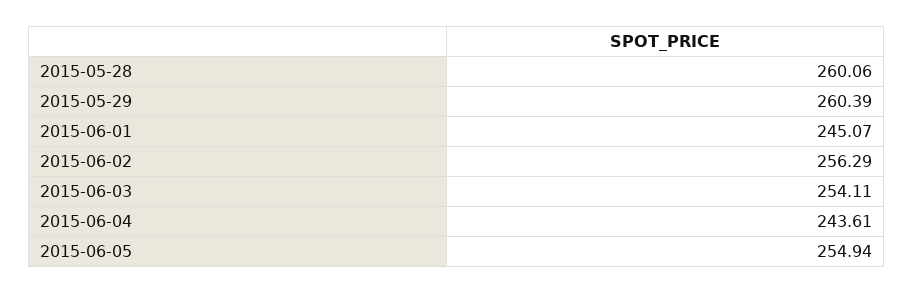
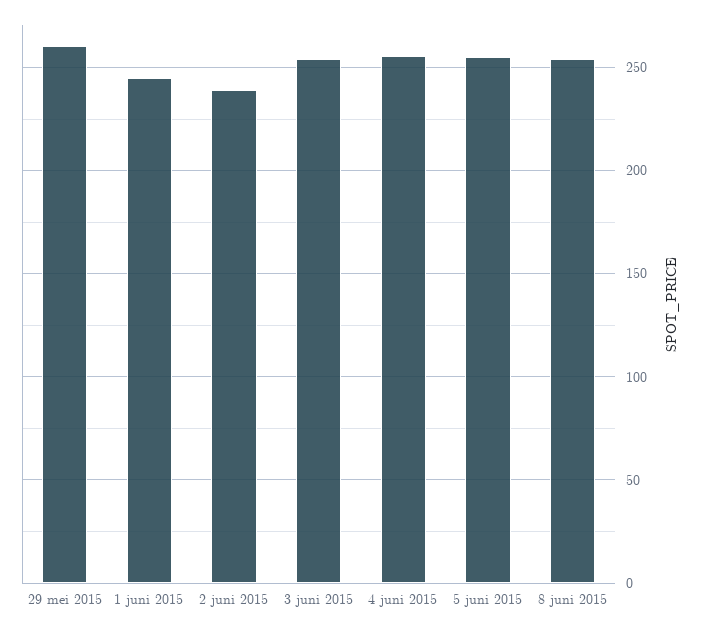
2015-05-28: 260.06 -> none
2015-06-02: 256.29 -> 240
2015-06-04: 243.61 -> 255
8 juni 2015: none -> 255

